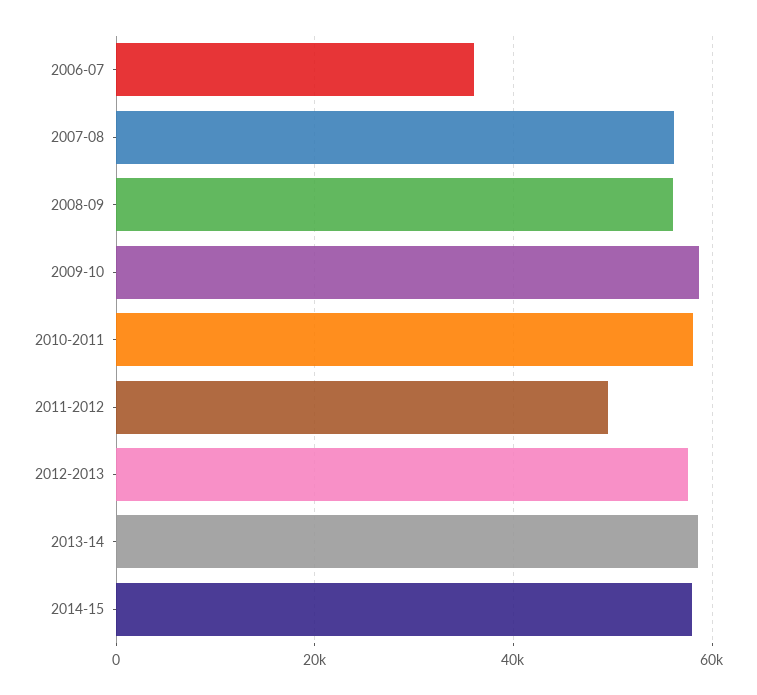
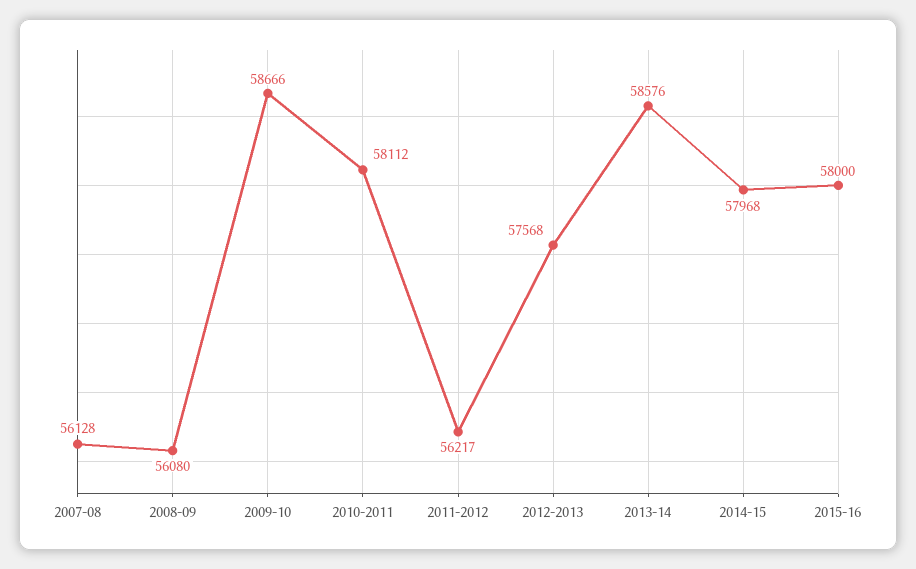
2006-07: 36000 -> none
2011-2012: 50000 -> 56217
2015-16: none -> 58000

